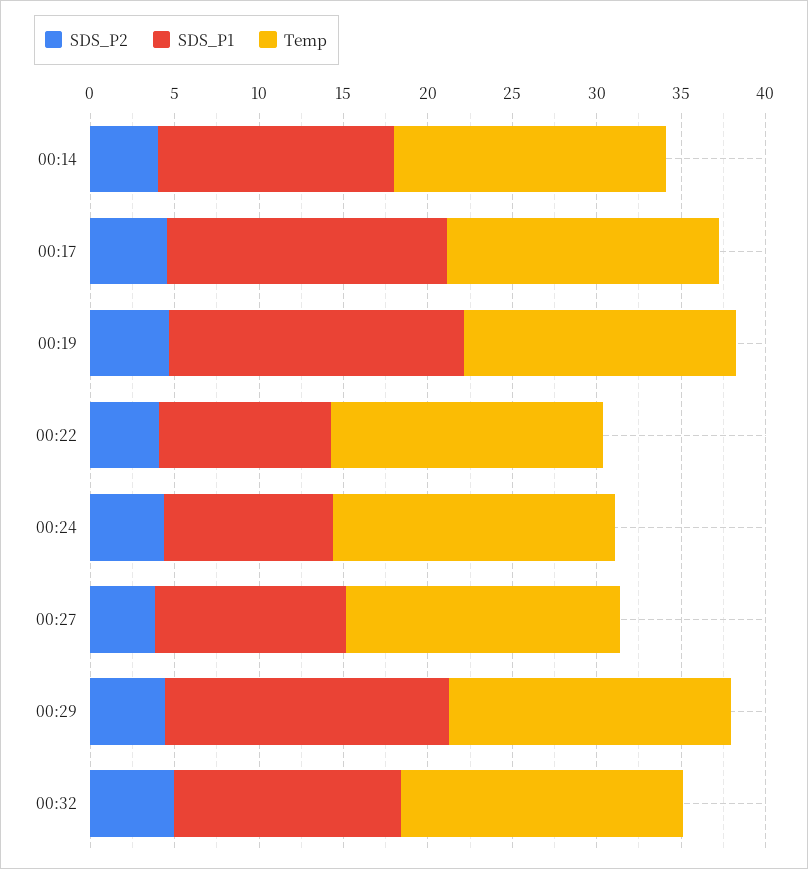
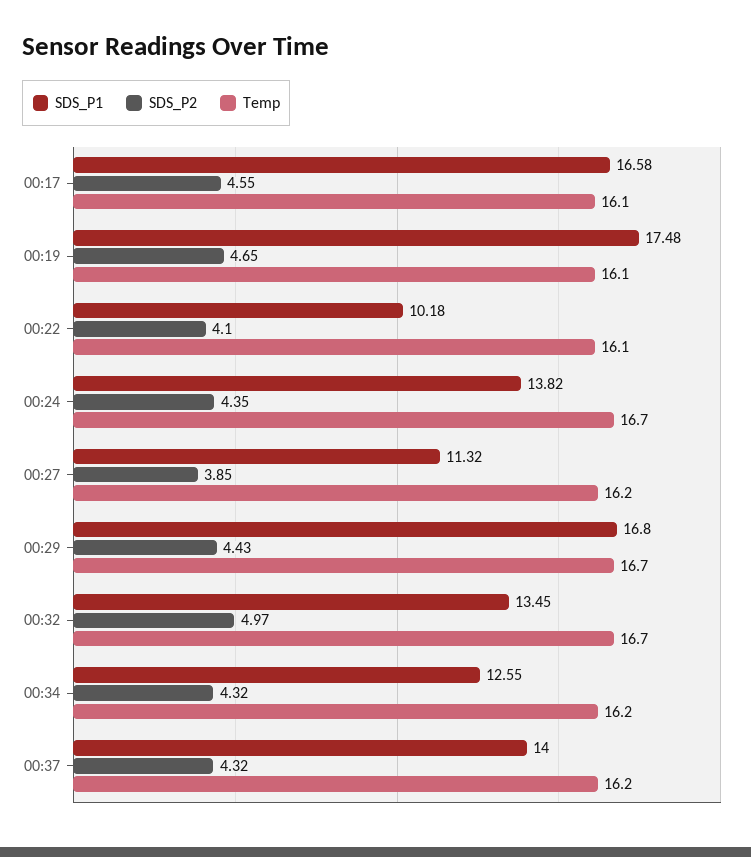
SDS_P2, 00:14: 4 -> none
SDS_P1, 00:14: 14 -> none
Temp, 00:14: 16 -> none
SDS_P1, 00:24: 10 -> 13.82
SDS_P1, 00:34: none -> 12.55
SDS_P2, 00:34: none -> 4.32
Temp, 00:34: none -> 16.2
SDS_P1, 00:37: none -> 14
SDS_P2, 00:37: none -> 4.32
Temp, 00:37: none -> 16.2

